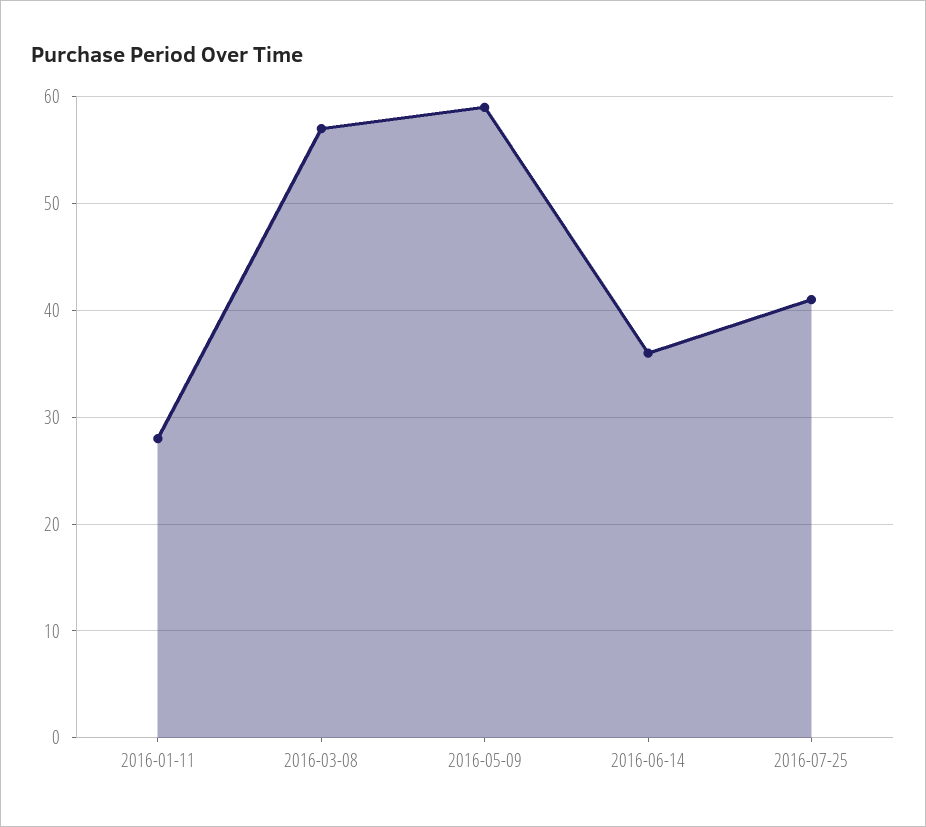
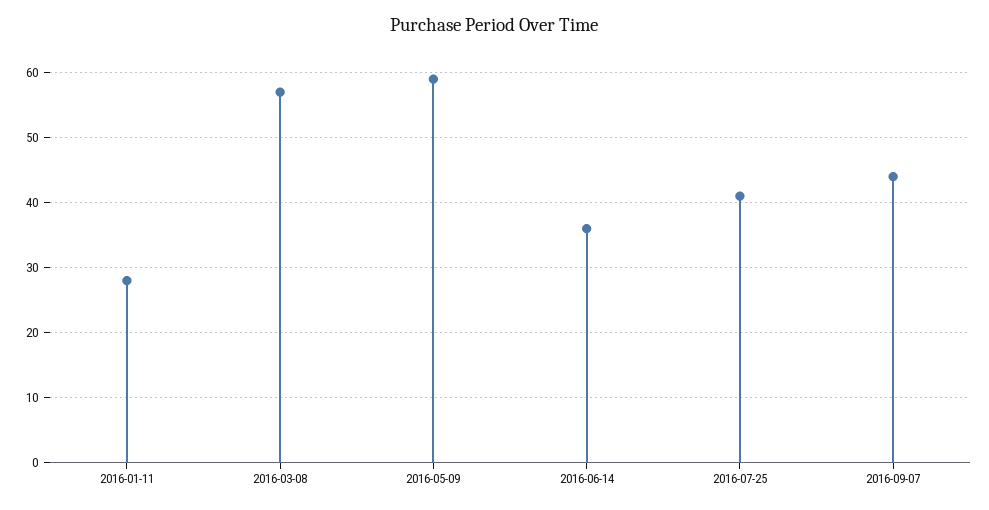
2016-09-07: none -> 44

